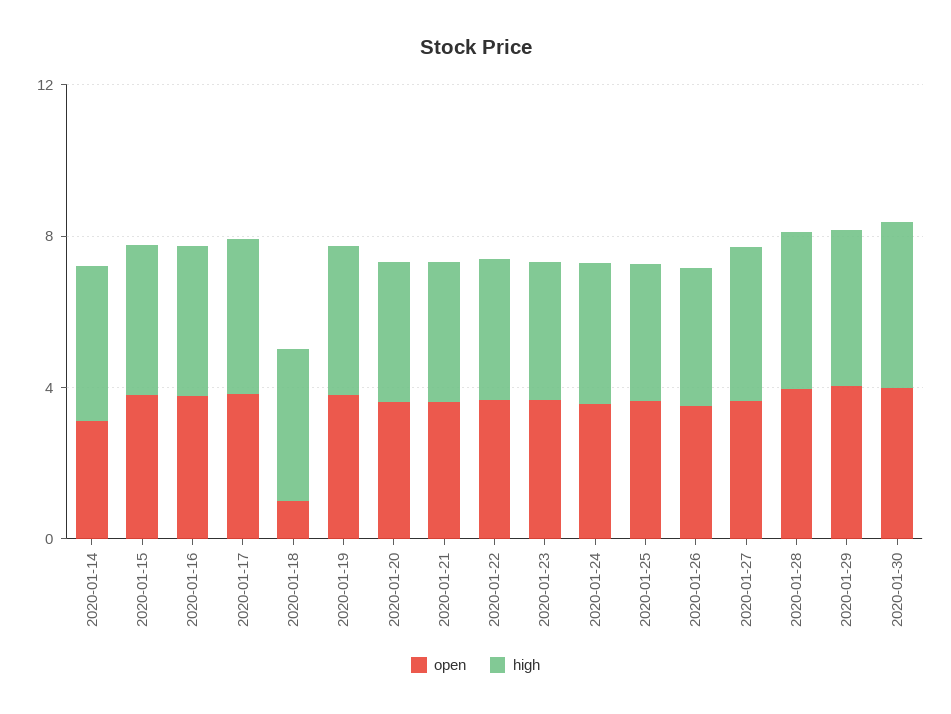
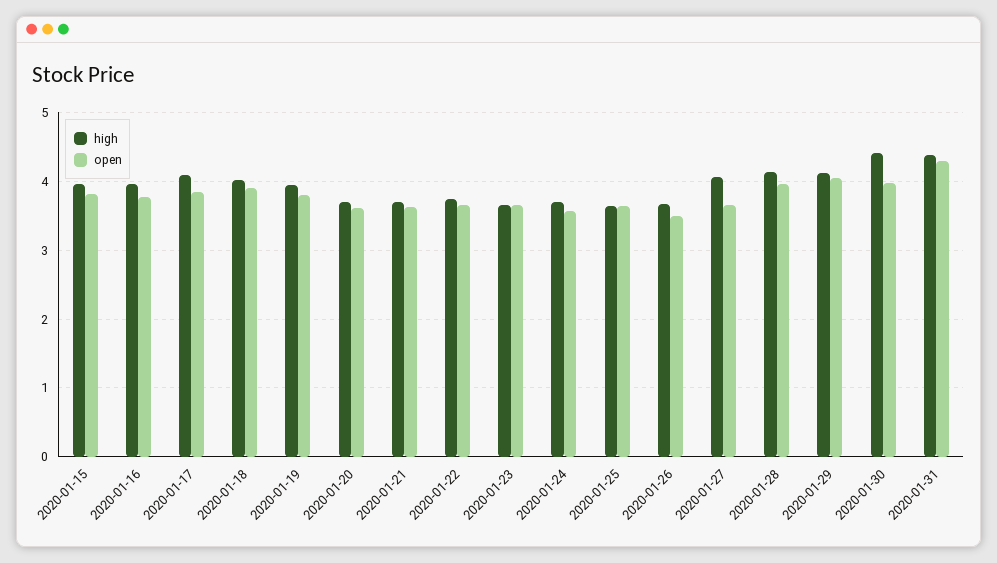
open, 2020-01-14: 3 -> none
high, 2020-01-14: 4 -> none
open, 2020-01-18: 1 -> 3.9
high, 2020-01-31: none -> 4.4
open, 2020-01-31: none -> 4.3

